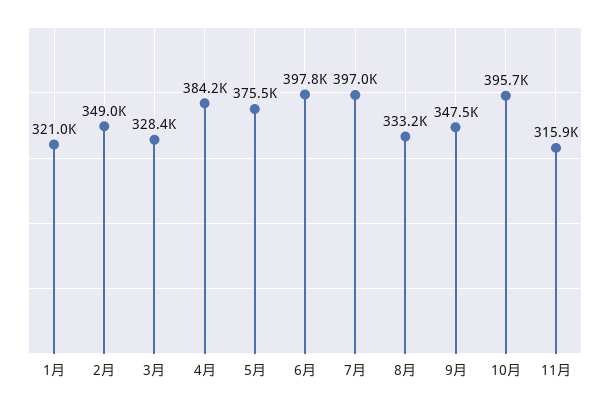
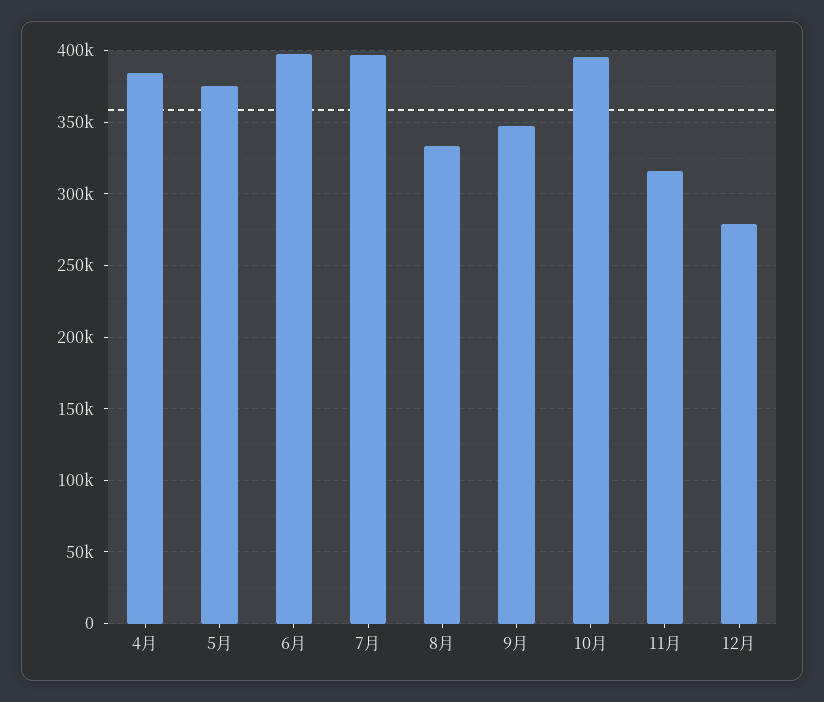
1月: 321000 -> none
2月: 349000 -> none
3月: 328400 -> none
12月: none -> 280000

